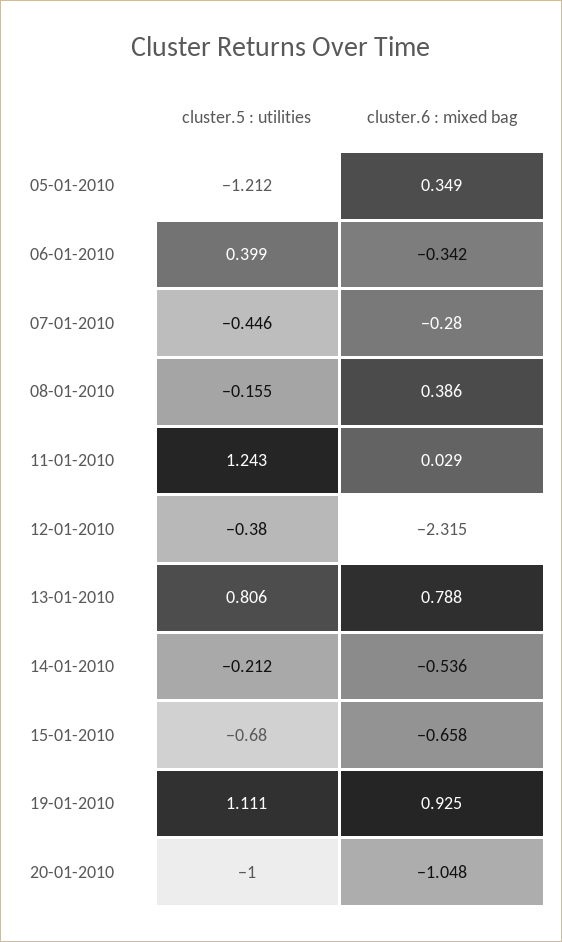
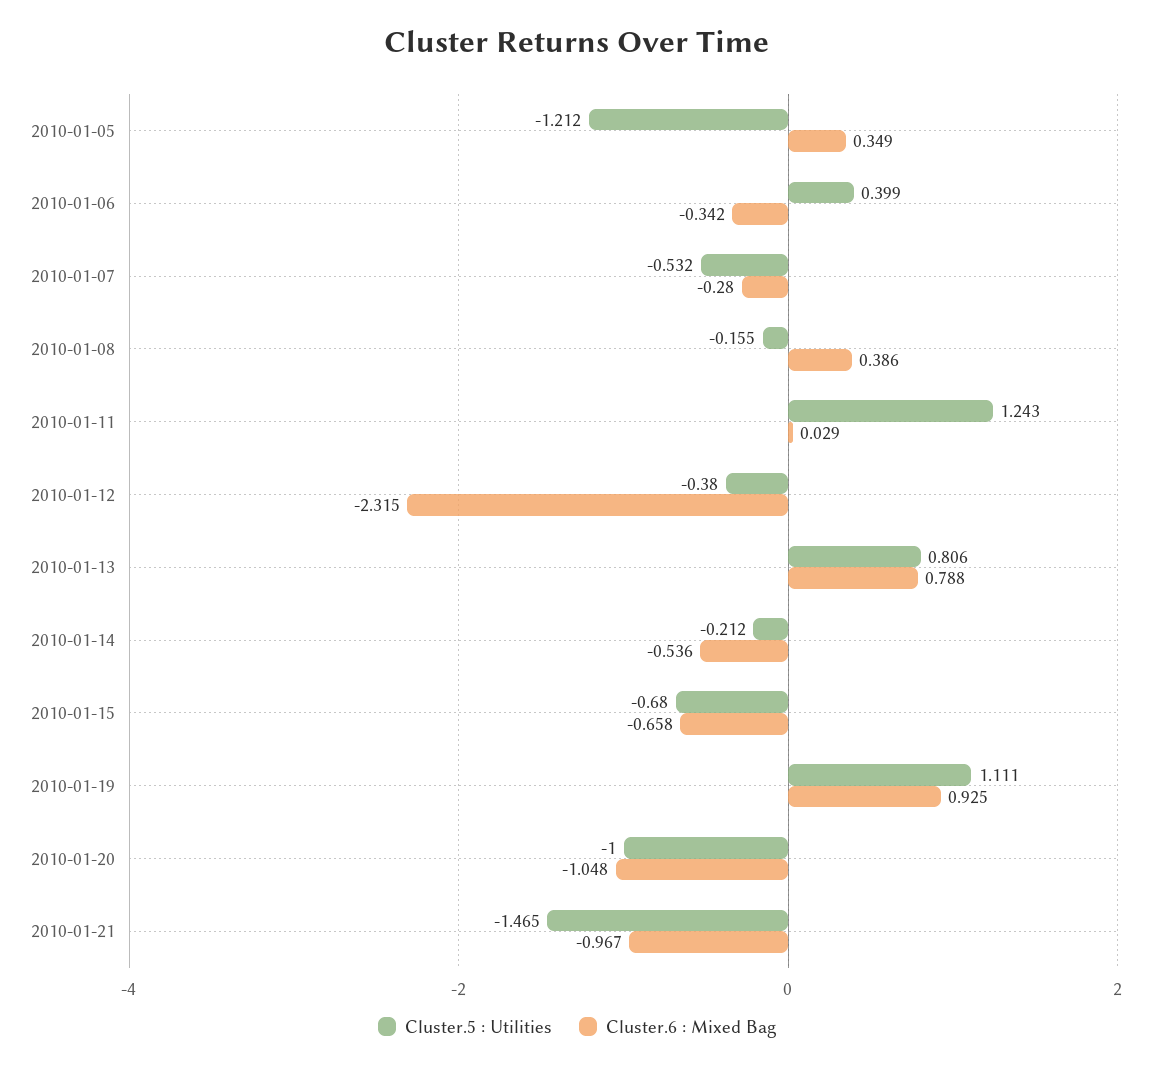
cluster.5 : utilities, 07-01-2010: -0.446 -> -0.532
cluster.5 : utilities, 2010-01-21: none -> -1.465
cluster.6 : mixed bag, 2010-01-21: none -> -0.967

